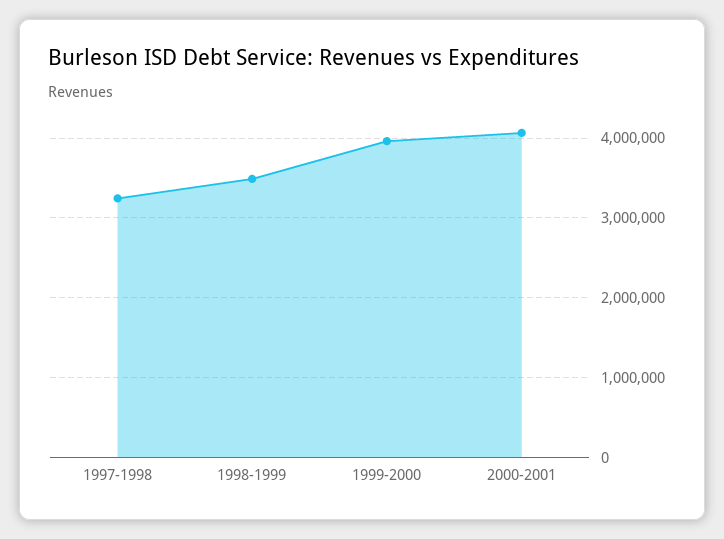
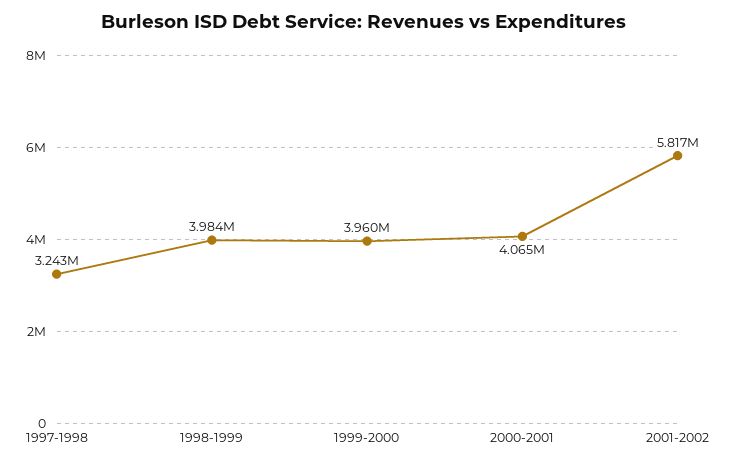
1998-1999: 3500000 -> 3984000
2001-2002: none -> 5817000

